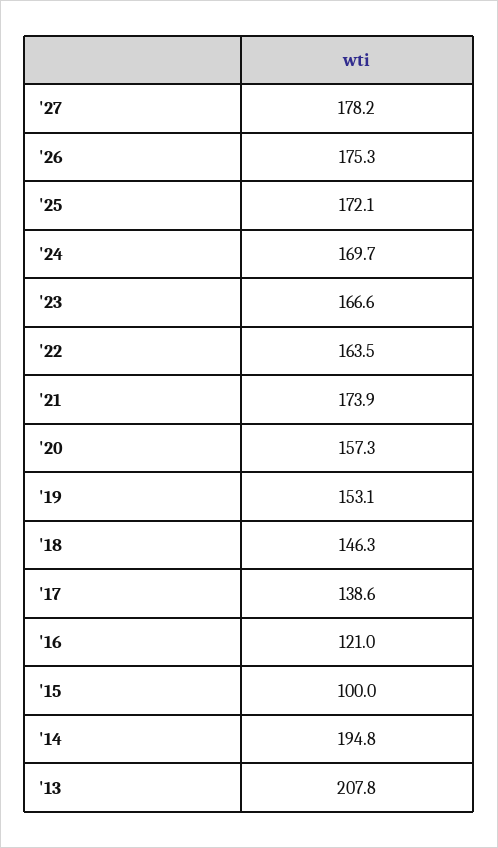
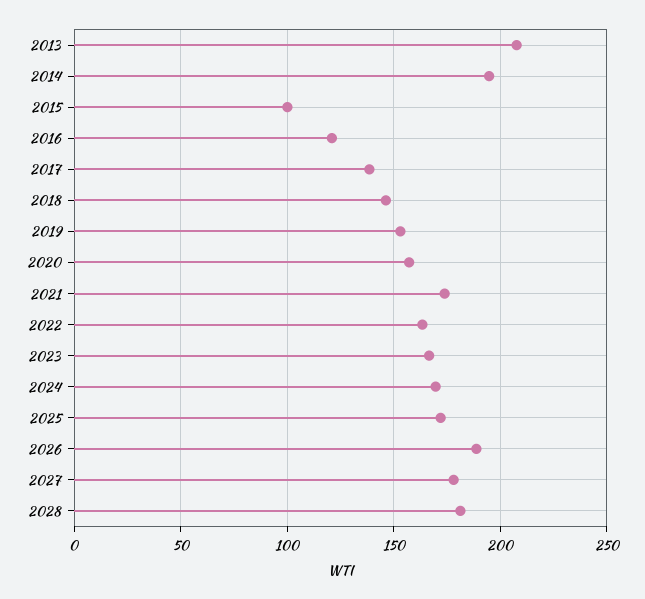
'26: 175.3 -> 190
2028: none -> 180

